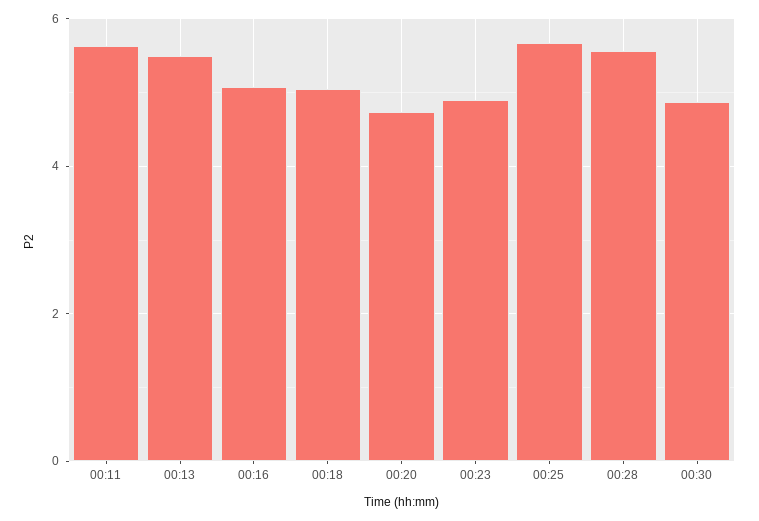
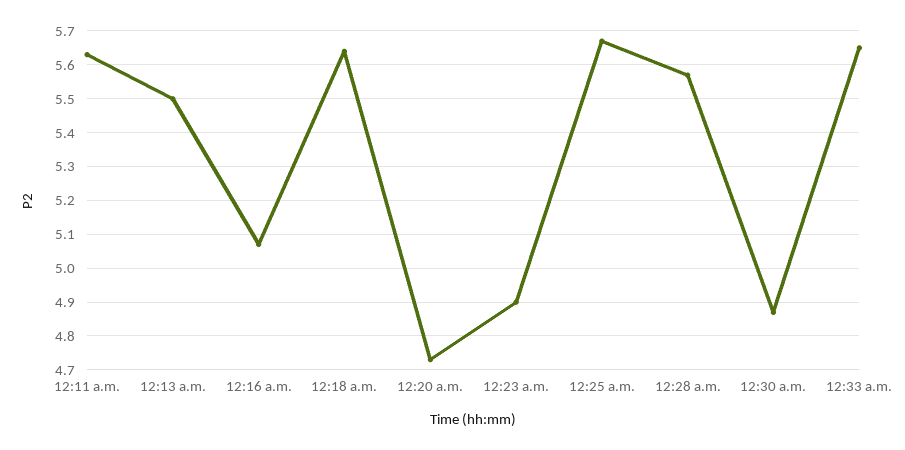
00:18: 5 -> 5.65
12:33 a.m.: none -> 5.65

